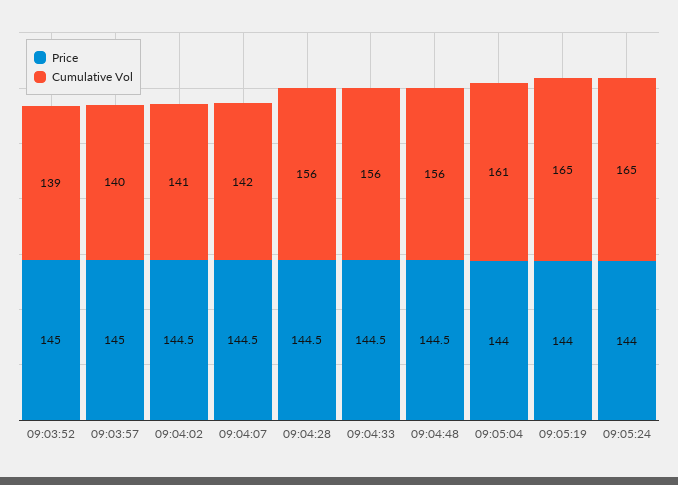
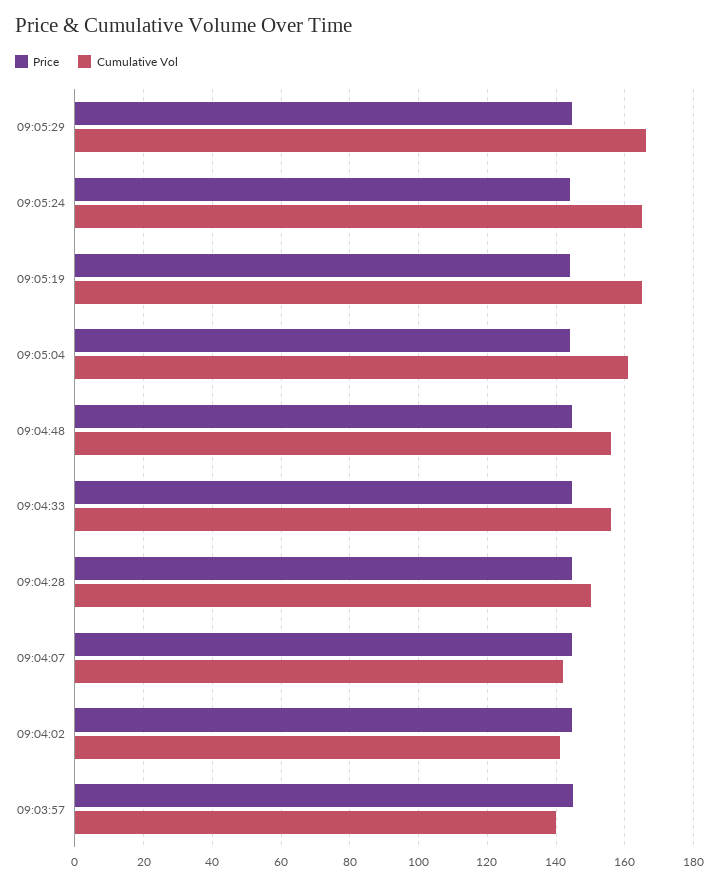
Price, 09:03:52: 145 -> none
Cumulative Vol, 09:03:52: 139 -> none
Cumulative Vol, 09:04:28: 156 -> 150
Price, 09:05:29: none -> 144
Cumulative Vol, 09:05:29: none -> 166

